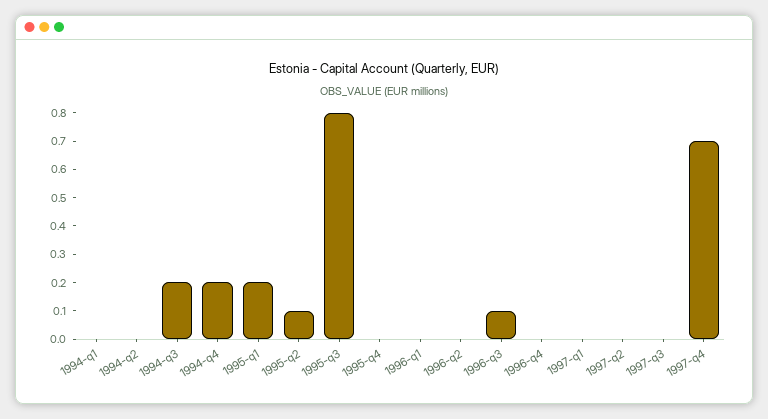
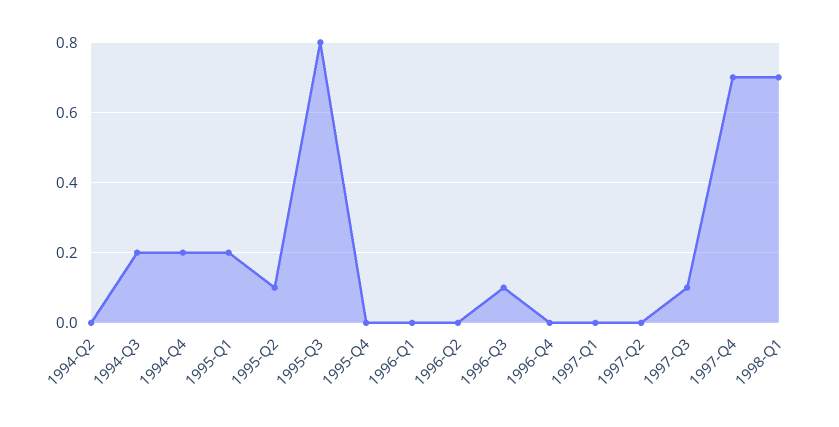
1994-q1: 0 -> none
1997-q3: 0 -> 0.1
1998-Q1: none -> 0.7

